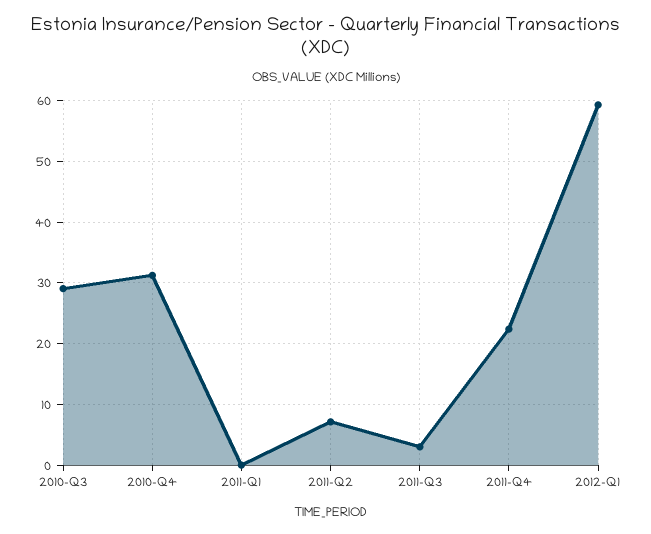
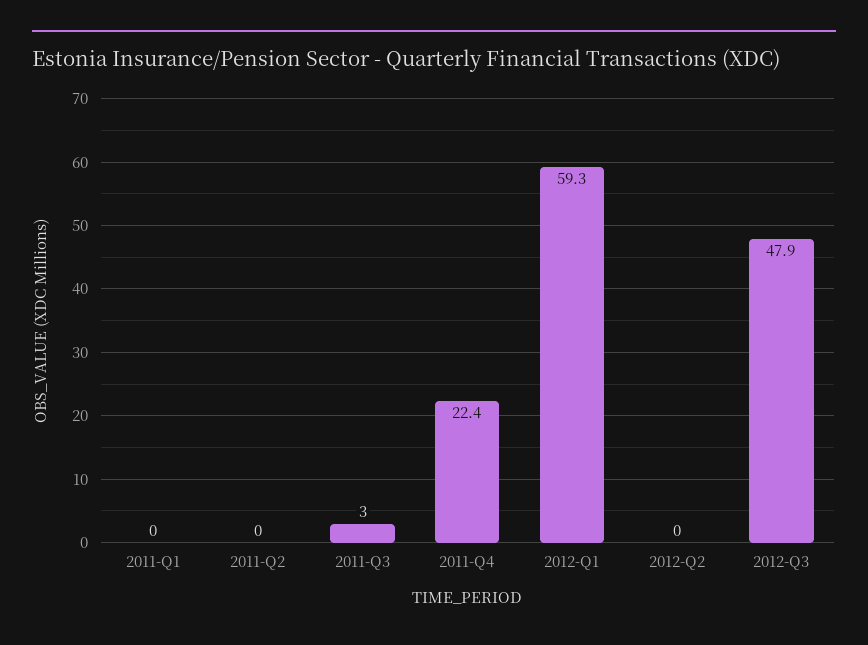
2010-Q3: 29 -> none
2010-Q4: 31 -> none
2011-Q2: 7 -> 0
2012-Q2: none -> 0
2012-Q3: none -> 47.9

